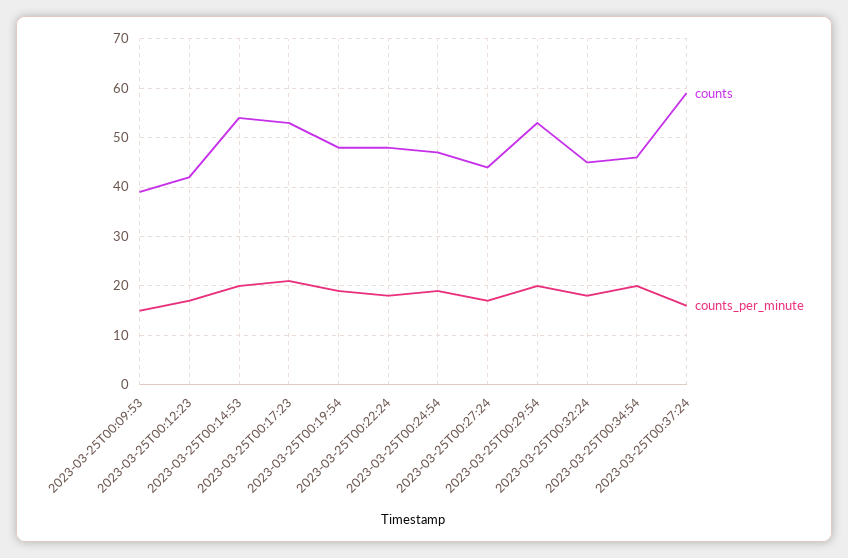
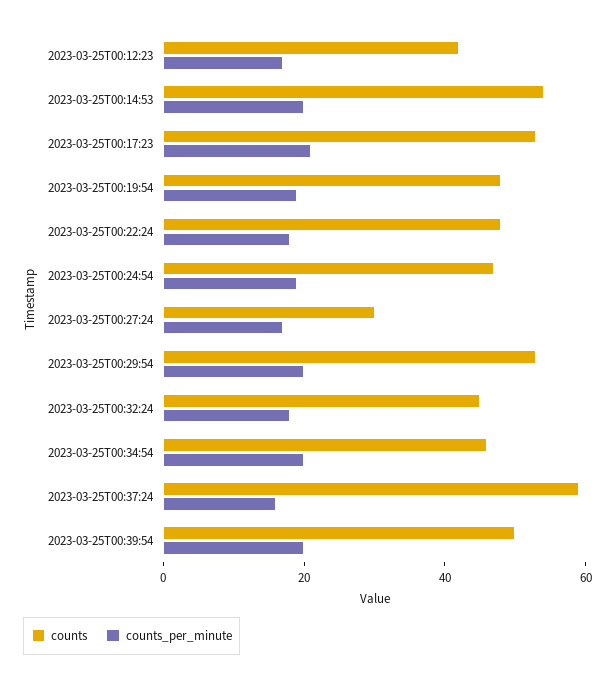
counts, 2023-03-25T00:09:53: 40 -> none
counts_per_minute, 2023-03-25T00:09:53: 15 -> none
counts, 2023-03-25T00:27:24: 45 -> 30
counts, 2023-03-25T00:39:54: none -> 50
counts_per_minute, 2023-03-25T00:39:54: none -> 20

